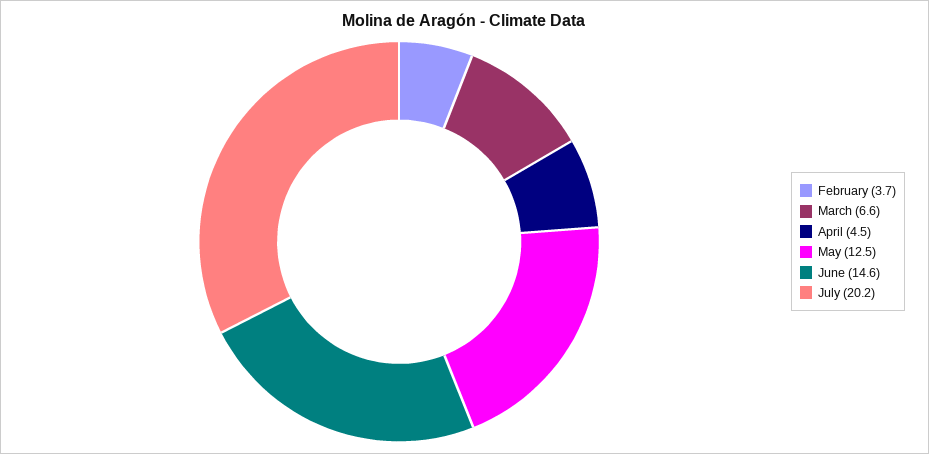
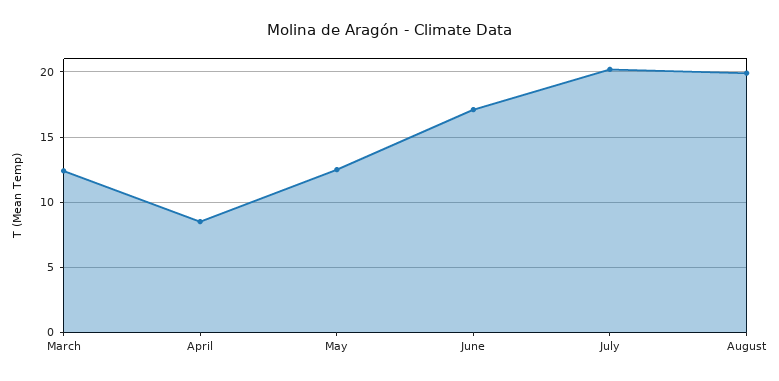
February: 3.7 -> none
March: 6.6 -> 12.5
April: 4.5 -> 8.5
June: 14.6 -> 17
August: none -> 20

